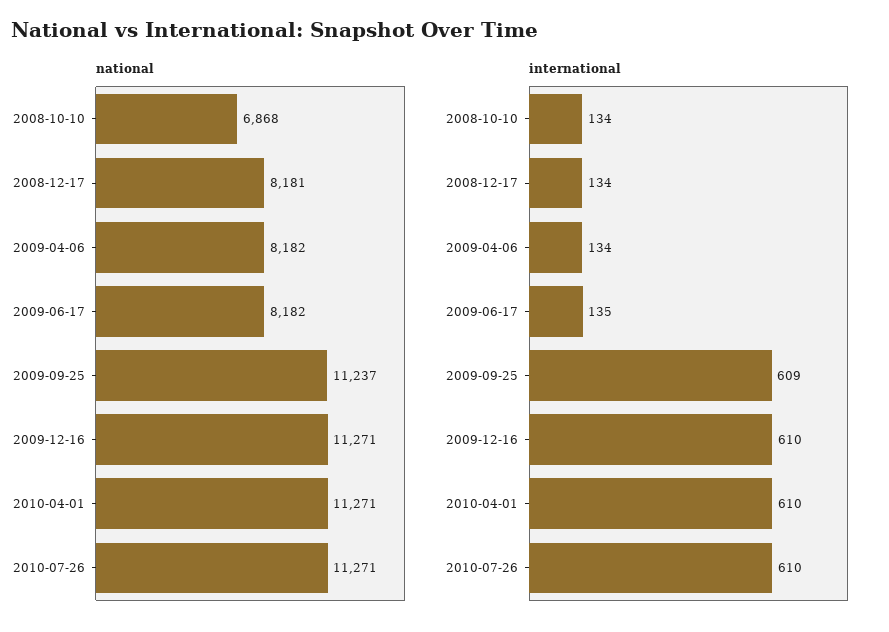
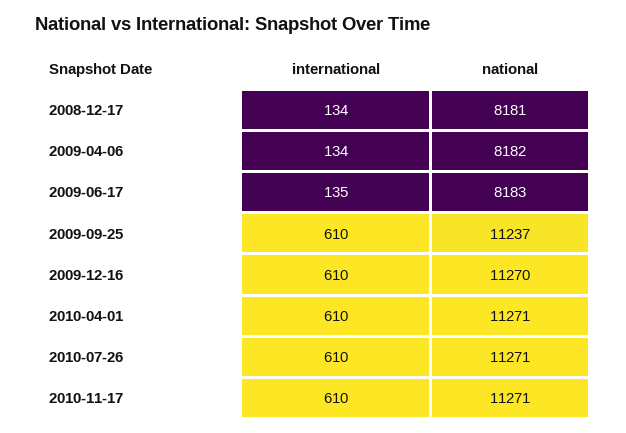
national, 2008-10-10: 6868 -> none
national, 2009-06-17: 8182 -> 8183
national, 2009-12-16: 11271 -> 11270
international, 2008-10-10: 134 -> none
international, 2009-09-25: 609 -> 610
international, 2010-11-17: none -> 610
national, 2010-11-17: none -> 11271

